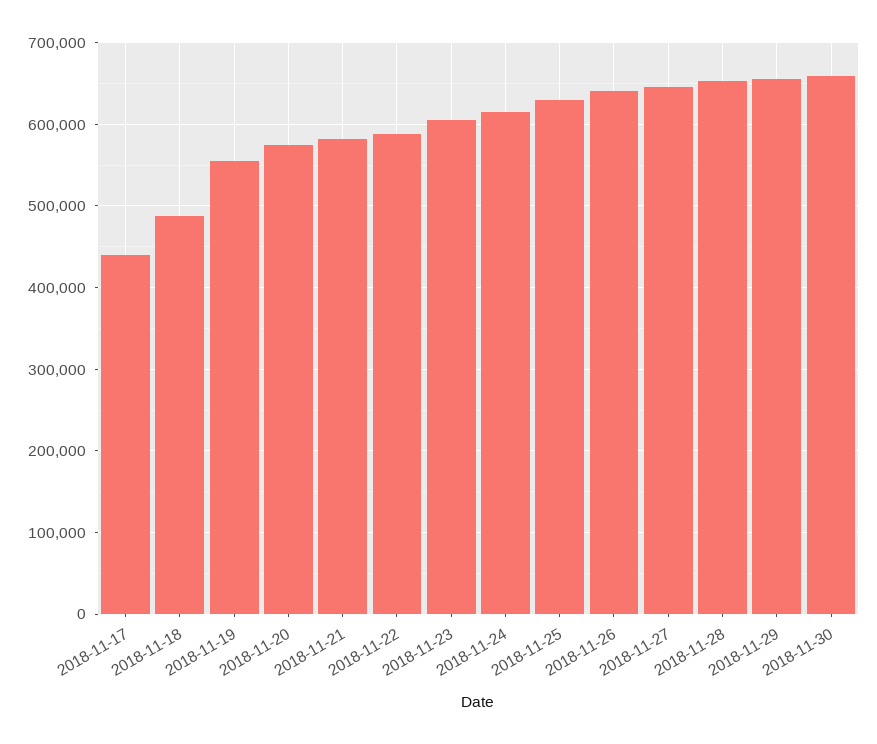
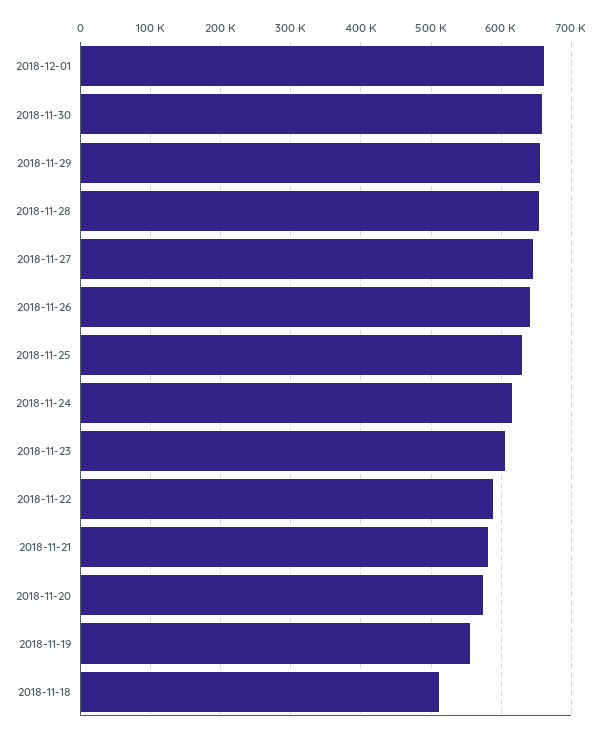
2018-11-17: 440000 -> none
2018-11-18: 490000 -> 510000
2018-12-01: none -> 660000

